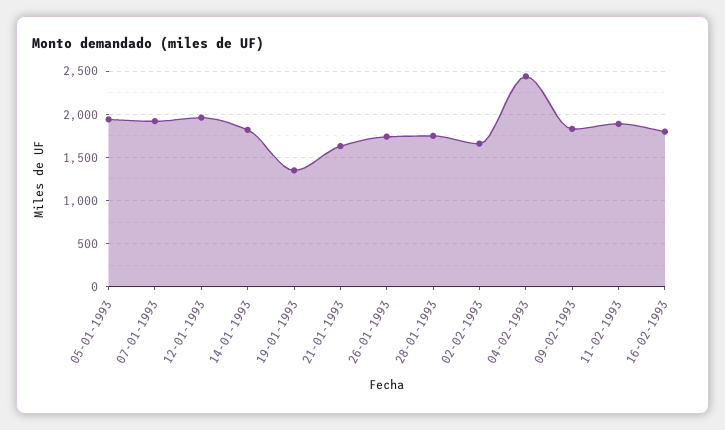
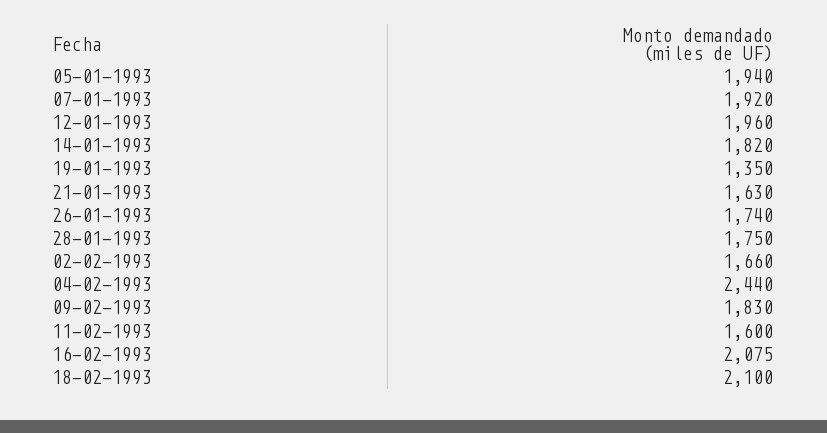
11-02-1993: 1900 -> 1600
16-02-1993: 1800 -> 2075
18-02-1993: none -> 2100

